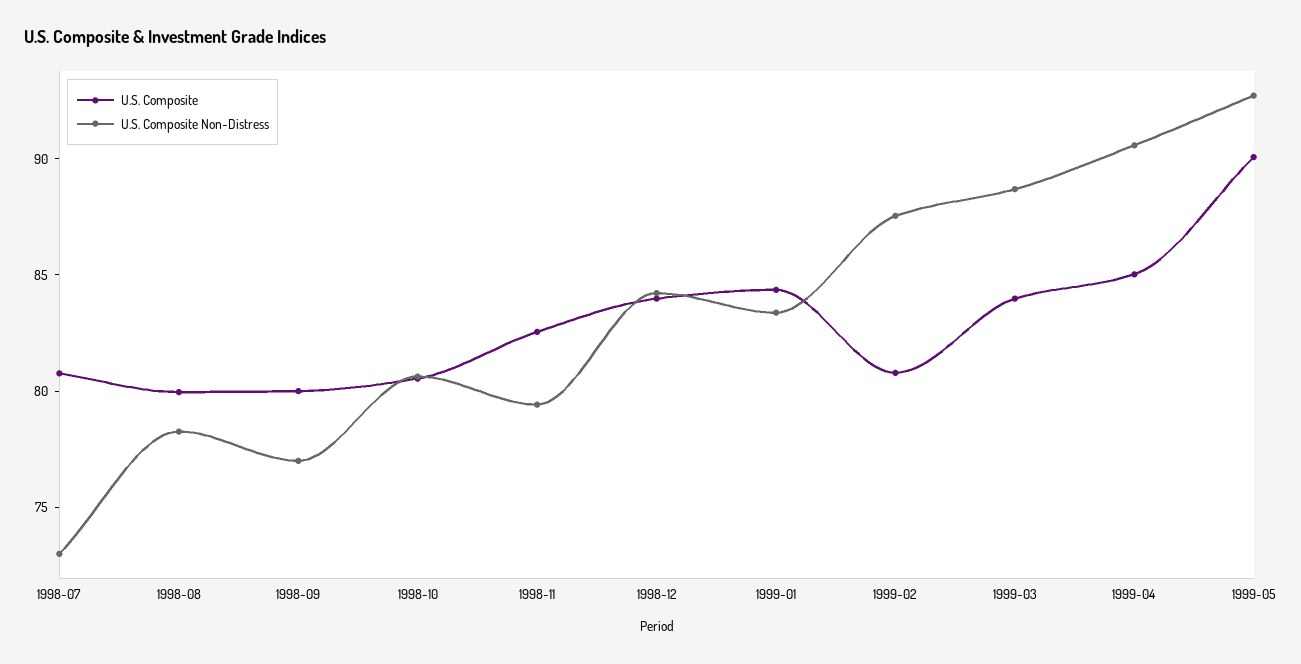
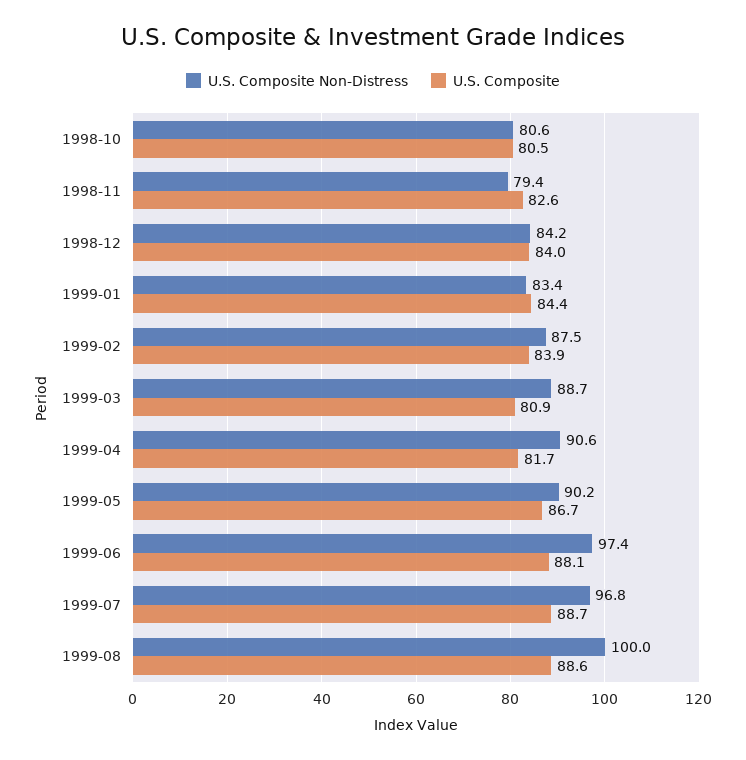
U.S. Composite, 1998-07: 81 -> none
U.S. Composite Non-Distress, 1998-07: 73 -> none
U.S. Composite, 1998-08: 80 -> none
U.S. Composite Non-Distress, 1998-08: 78 -> none
U.S. Composite, 1998-09: 80 -> none
U.S. Composite Non-Distress, 1998-09: 77 -> none
U.S. Composite, 1999-02: 81 -> 83.9
U.S. Composite, 1999-03: 84 -> 80.9
U.S. Composite, 1999-04: 85 -> 81.7
U.S. Composite, 1999-05: 90 -> 86.7
U.S. Composite Non-Distress, 1999-05: 93 -> 90.2
U.S. Composite Non-Distress, 1999-06: none -> 97.4
U.S. Composite, 1999-06: none -> 88.1
U.S. Composite Non-Distress, 1999-07: none -> 96.8
U.S. Composite, 1999-07: none -> 88.7
U.S. Composite Non-Distress, 1999-08: none -> 100
U.S. Composite, 1999-08: none -> 88.6

